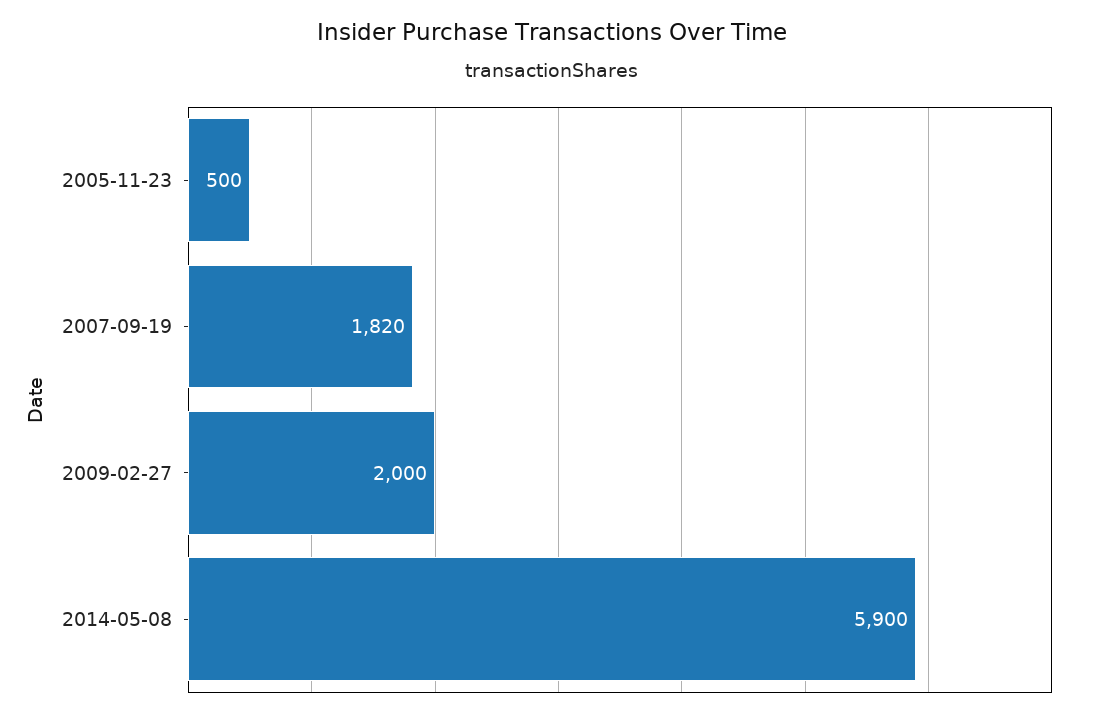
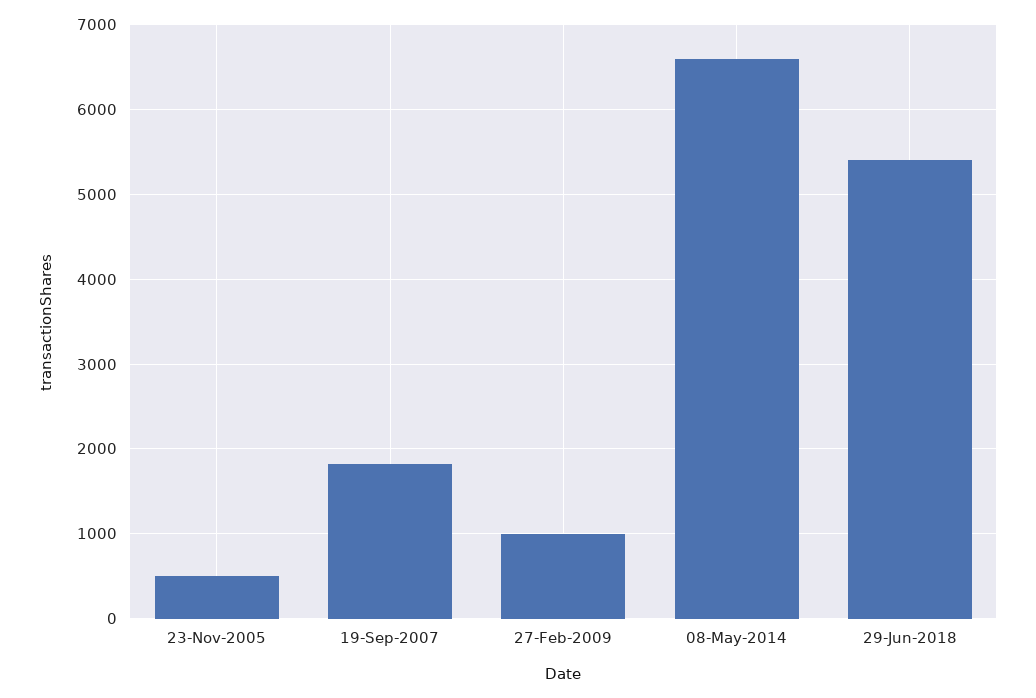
2009-02-27: 2000 -> 1000
2014-05-08: 5900 -> 6600
29-Jun-2018: none -> 5400

